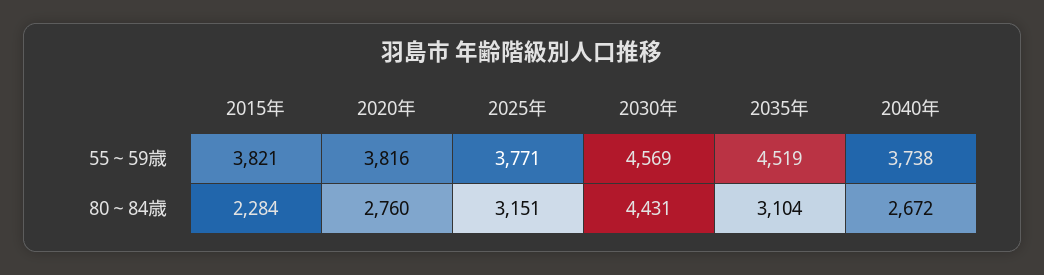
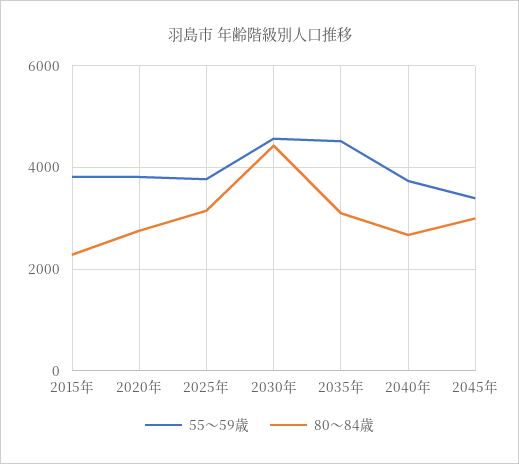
55～59歳, 2045年: none -> 3400
80～84歳, 2045年: none -> 3000

